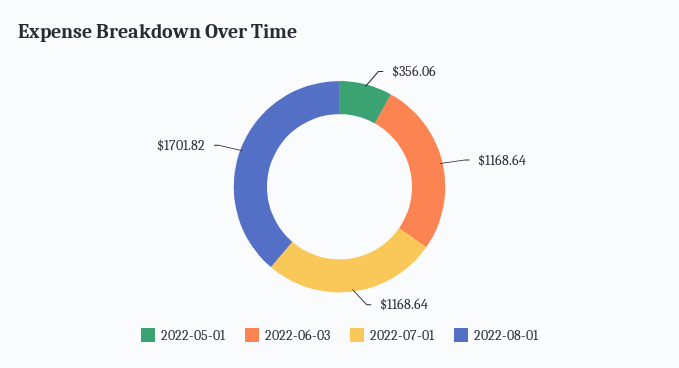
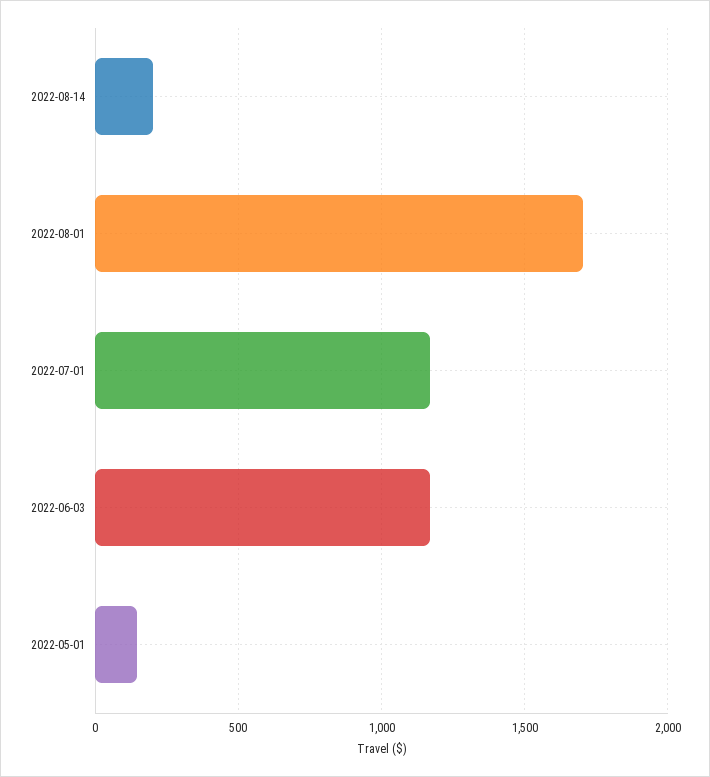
2022-05-01: 356.06 -> 150
2022-08-14: none -> 200

